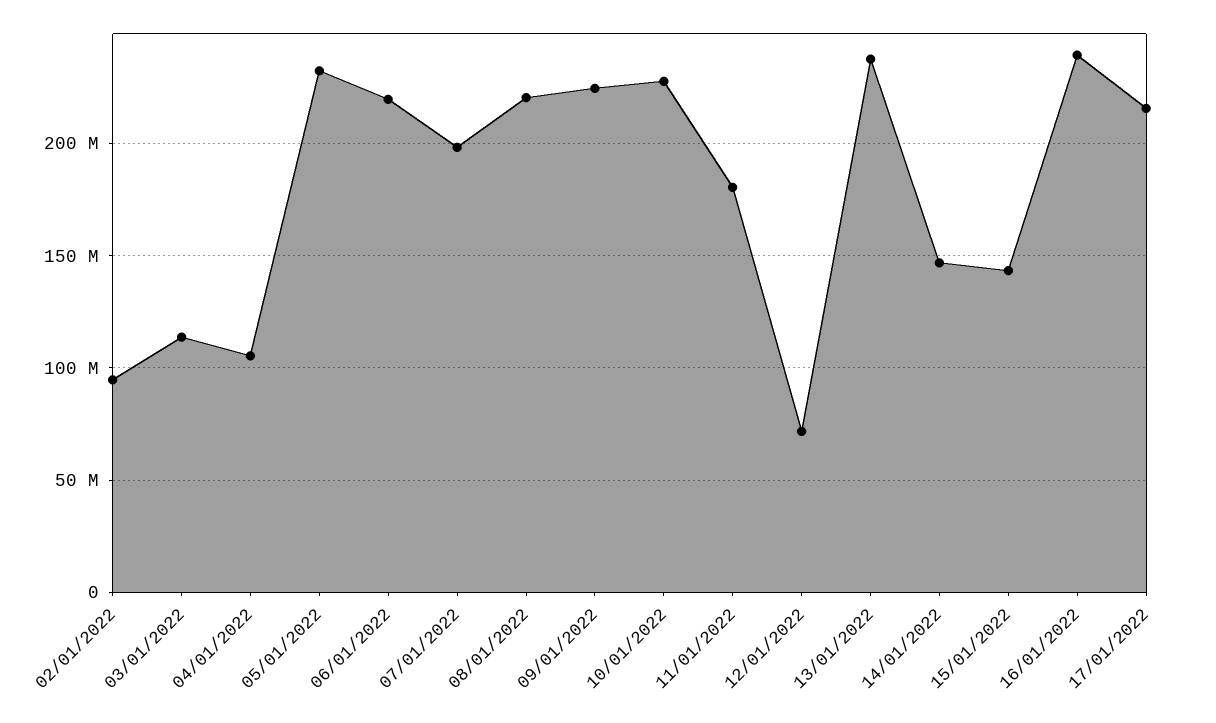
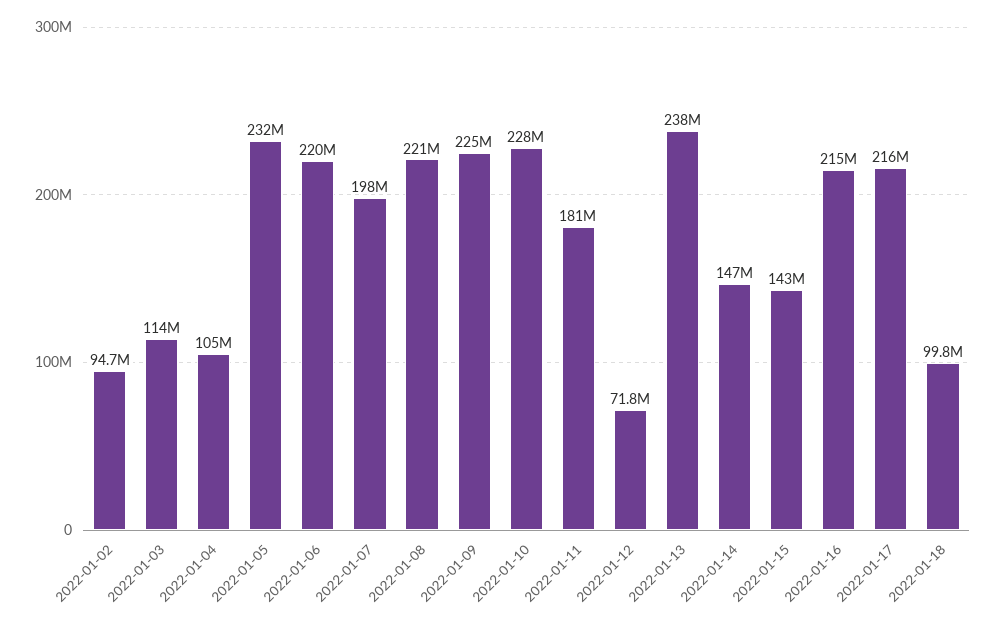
16/01/2022: 240000000 -> 215000000
2022-01-18: none -> 99800000

